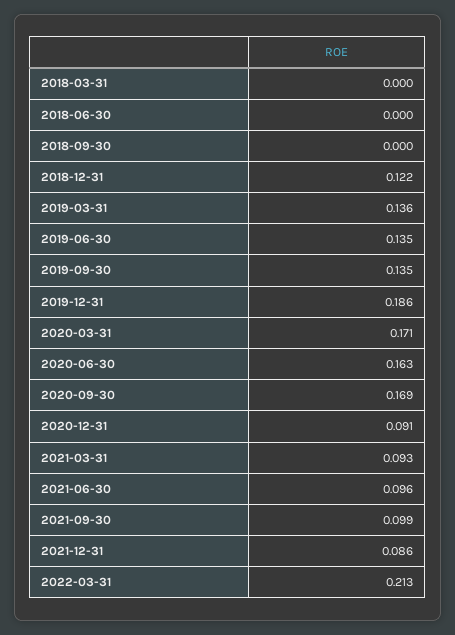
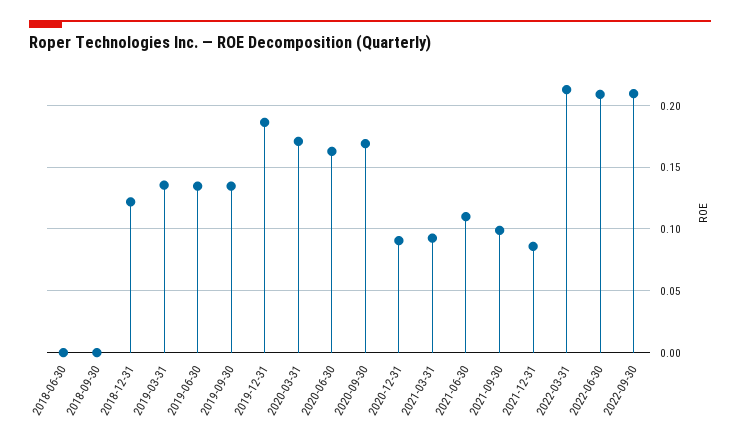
2018-03-31: 0 -> none
2021-06-30: 0.096 -> 0.11
2022-06-30: none -> 0.21
2022-09-30: none -> 0.21

